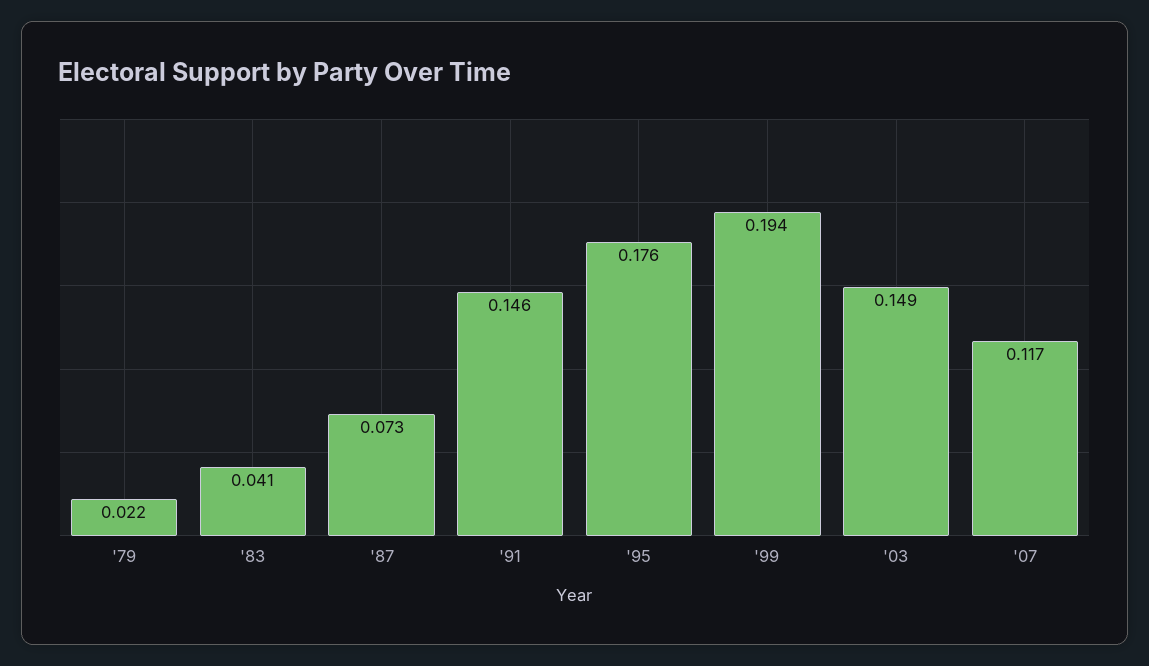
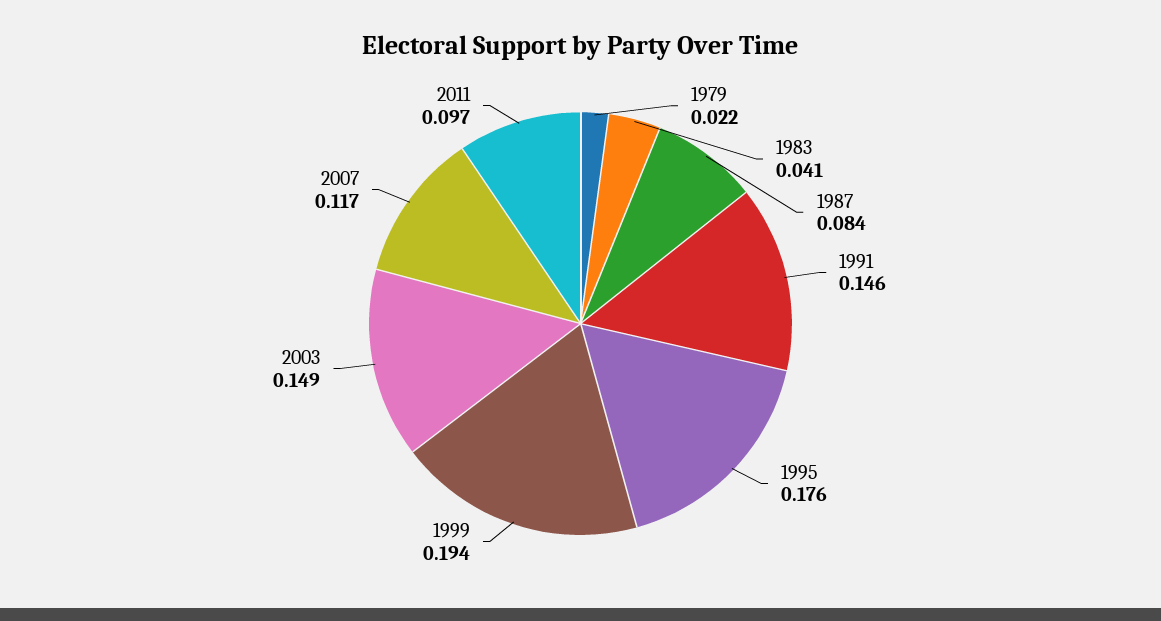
'87: 0.073 -> 0.084
2011: none -> 0.097

